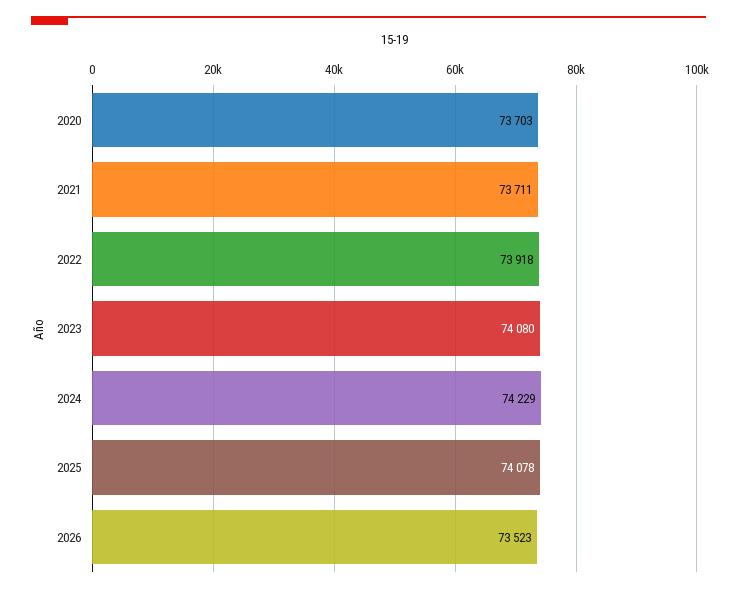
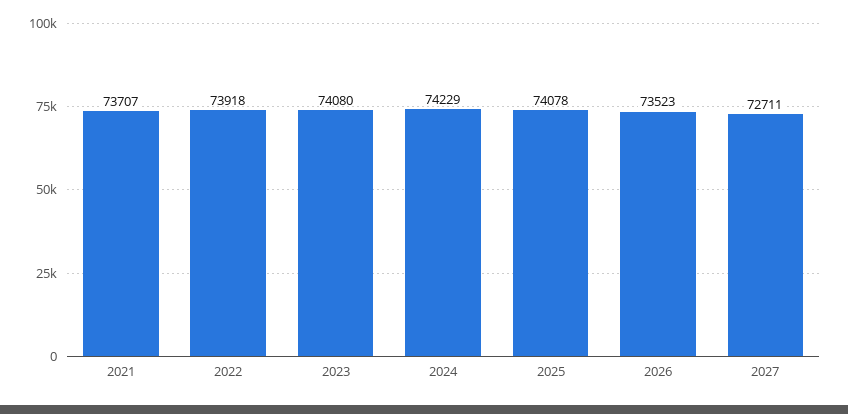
2020: 73703 -> none
2021: 73711 -> 73707
2027: none -> 72711

